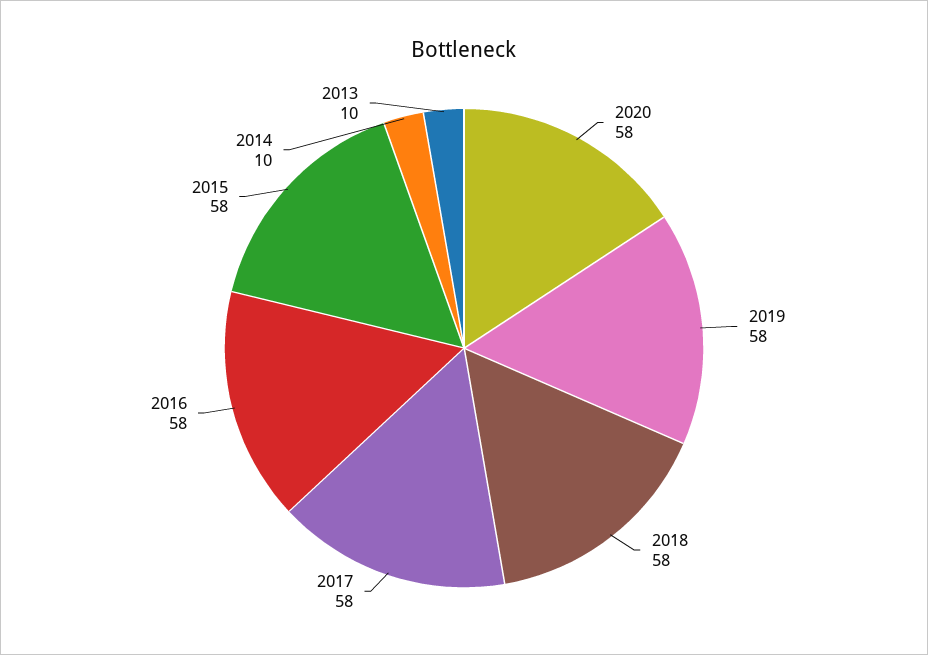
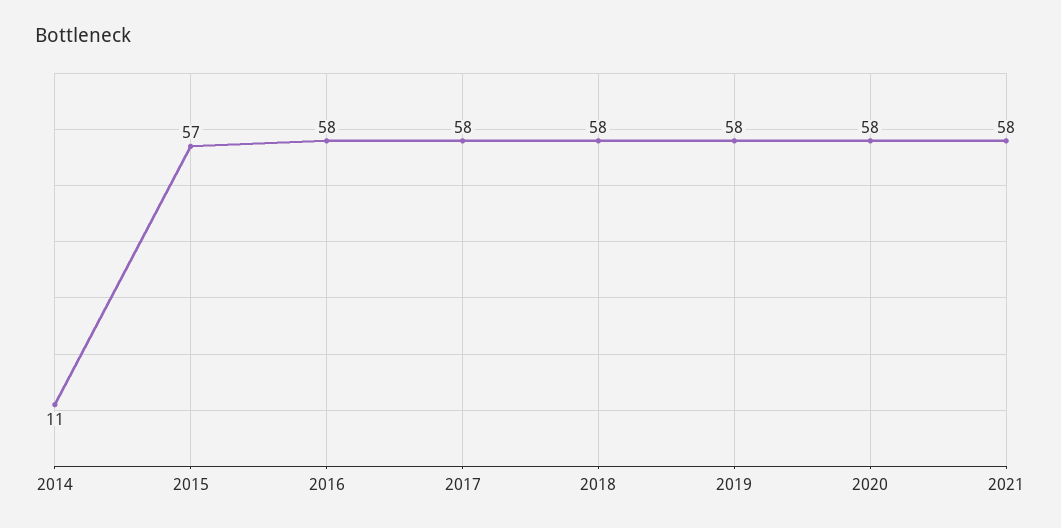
2015: 58 -> 57
2014: 10 -> 11
2013: 10 -> none
2021: none -> 58

